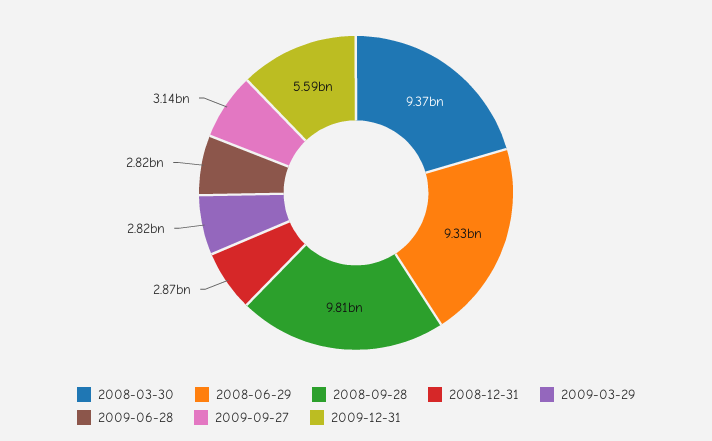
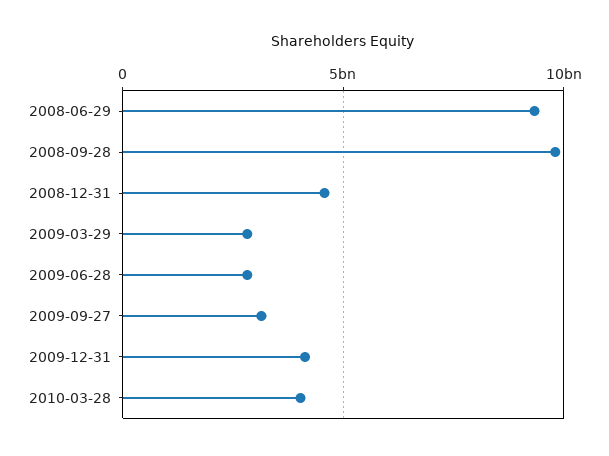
2008-03-30: 9370000000 -> none
2008-12-31: 2870000000 -> 4500000000
2009-12-31: 5590000000 -> 4000000000
2010-03-28: none -> 4000000000

